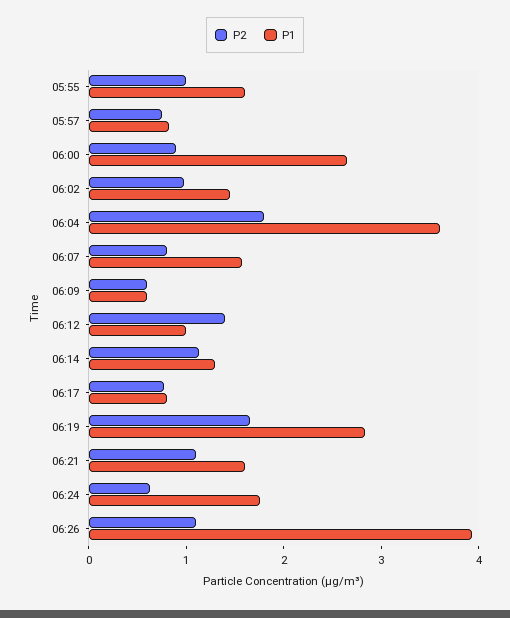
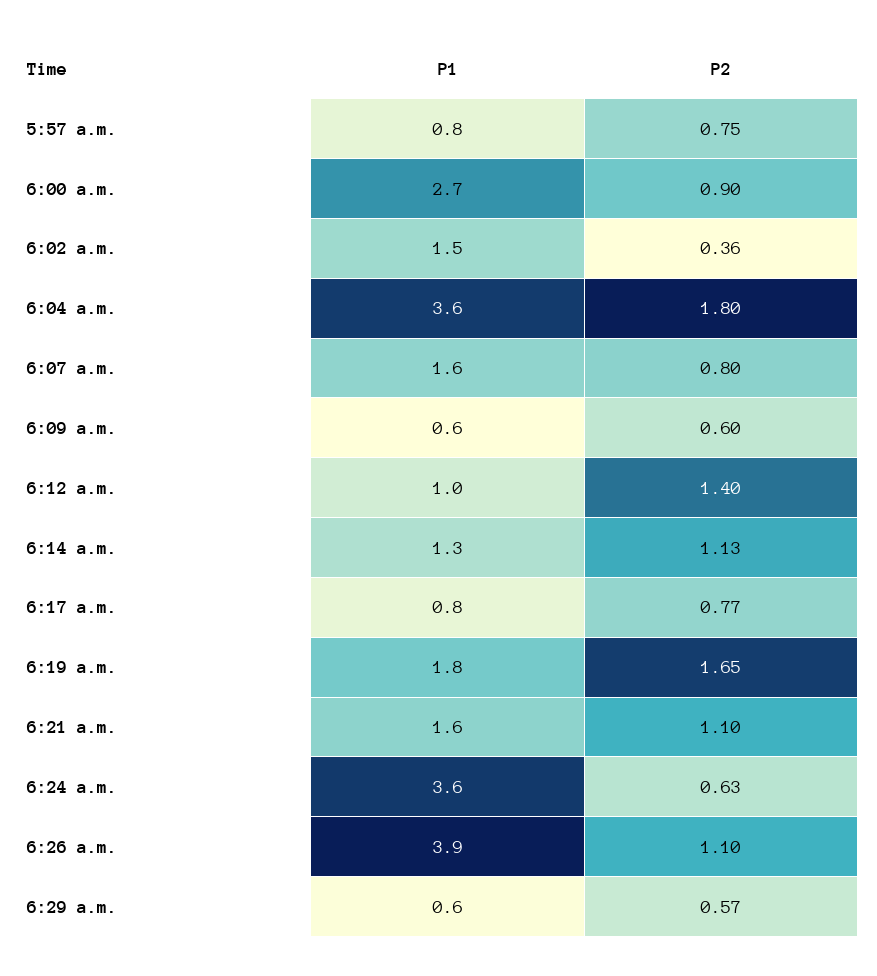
P2, 05:55: 1 -> none
P1, 05:55: 1.6 -> none
P2, 06:02: 1 -> 0.36
P1, 06:19: 2.8 -> 1.8
P1, 06:24: 1.8 -> 3.6
P1, 6:29 a.m.: none -> 0.6
P2, 6:29 a.m.: none -> 0.57

